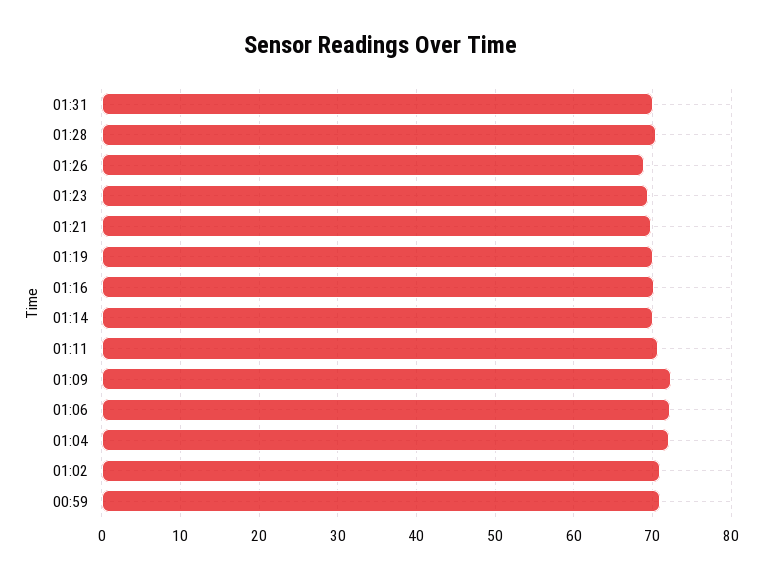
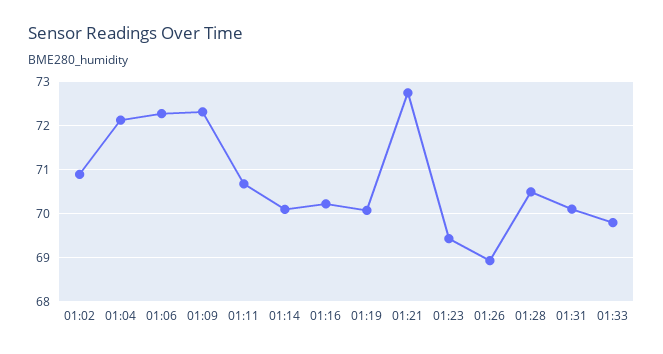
01:21: 70 -> 72.8
00:59: 71 -> none
01:33: none -> 69.8

